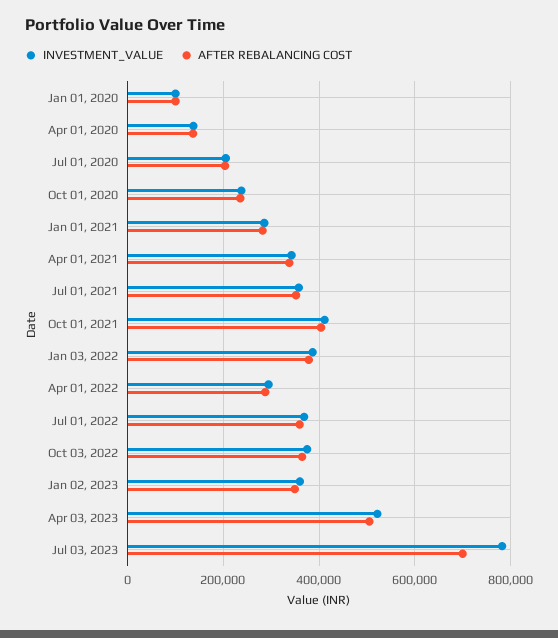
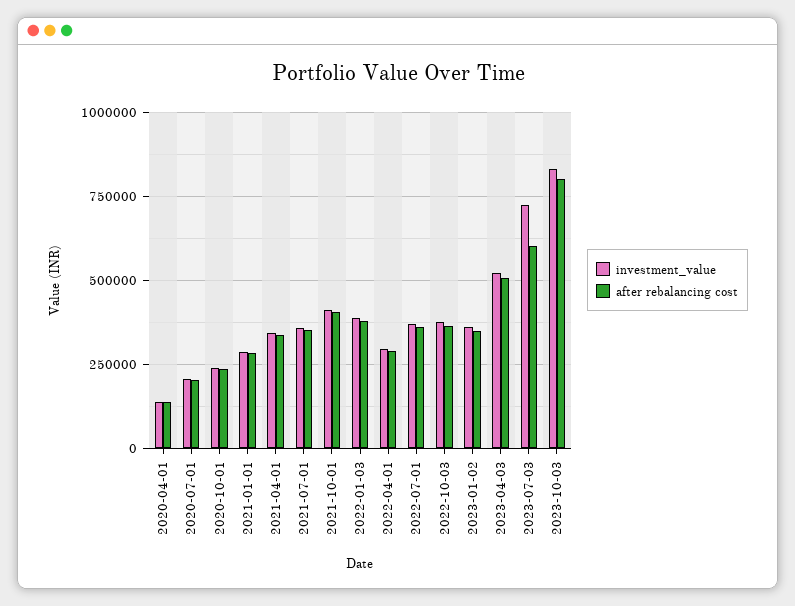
INVESTMENT_VALUE, Jan 01, 2020: 100000 -> none
AFTER REBALANCING COST, Jan 01, 2020: 100000 -> none
INVESTMENT_VALUE, Jul 03, 2023: 780000 -> 725000
AFTER REBALANCING COST, Jul 03, 2023: 700000 -> 600000
INVESTMENT_VALUE, 2023-10-03: none -> 825000
AFTER REBALANCING COST, 2023-10-03: none -> 800000

